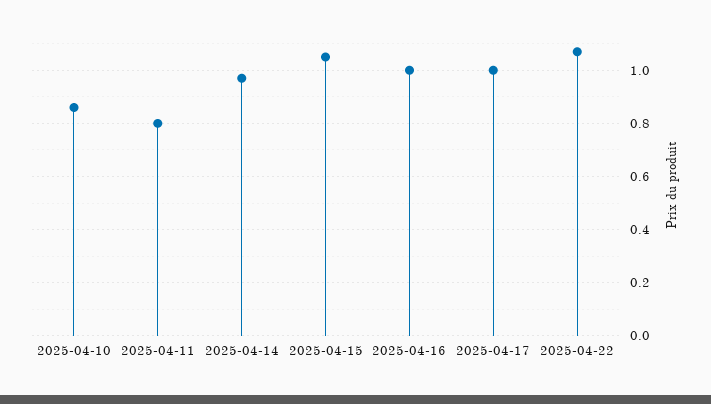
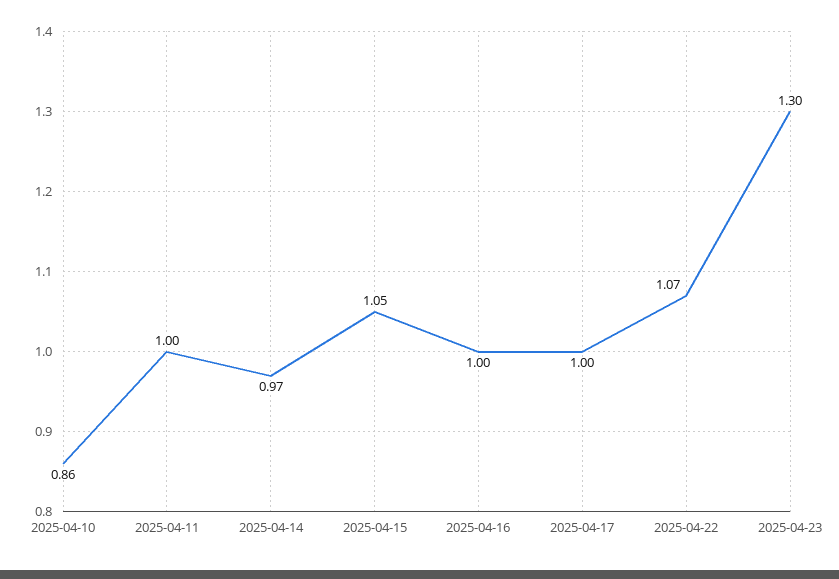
2025-04-11: 0.8 -> 1
2025-04-23: none -> 1.3

